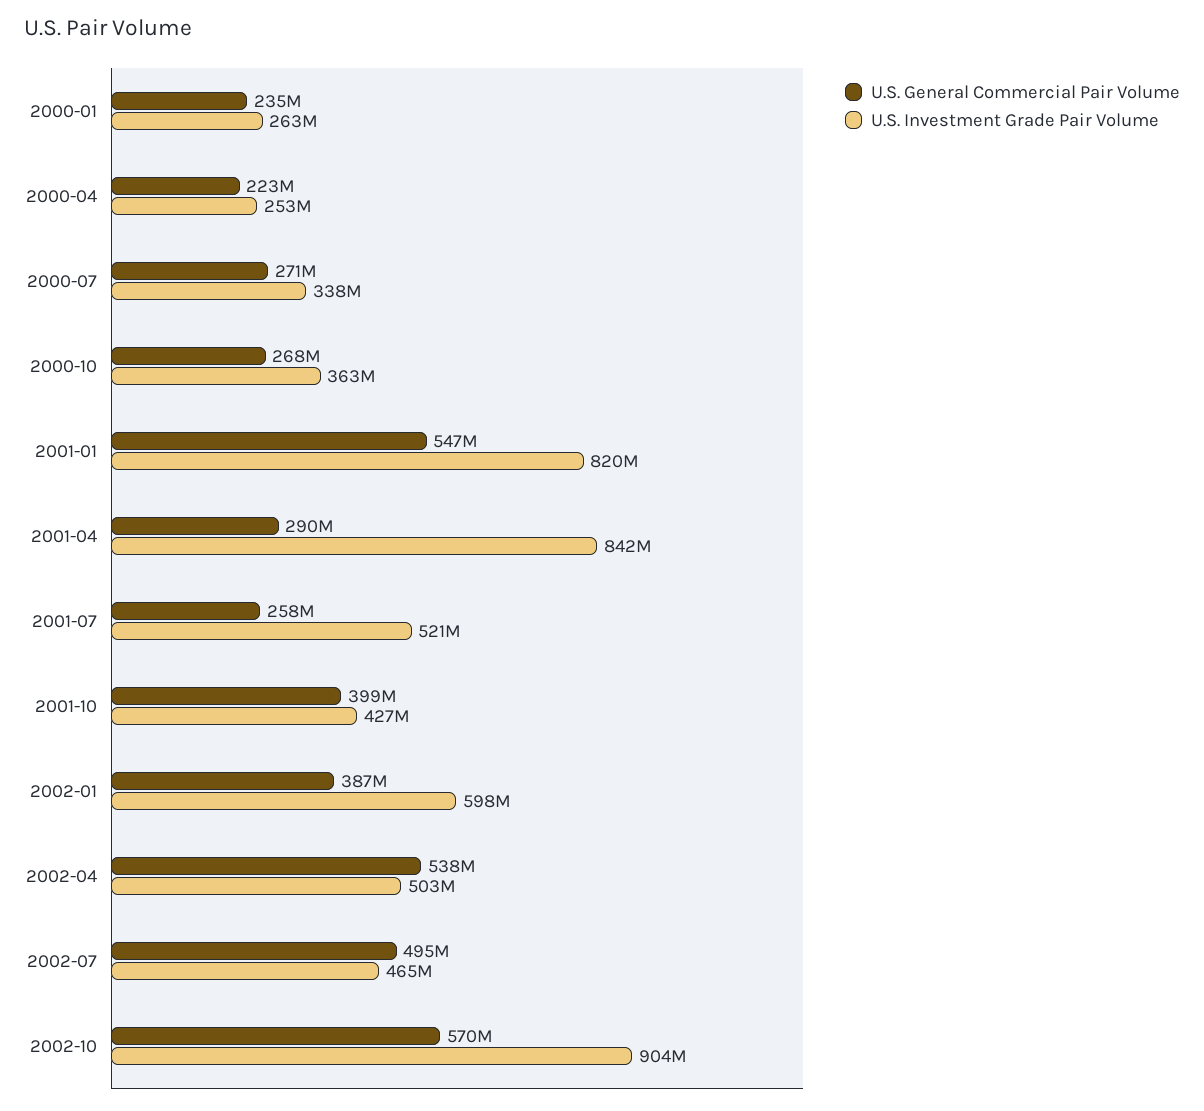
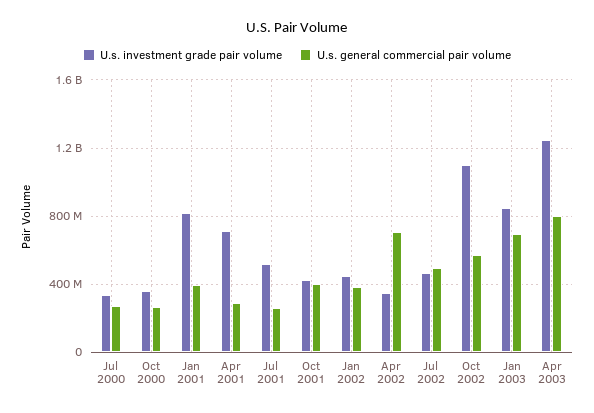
U.S. General Commercial Pair Volume, 2000-01: 235000000 -> none
U.S. Investment Grade Pair Volume, 2000-01: 263000000 -> none
U.S. General Commercial Pair Volume, 2000-04: 223000000 -> none
U.S. Investment Grade Pair Volume, 2000-04: 253000000 -> none
U.S. General Commercial Pair Volume, 2001-01: 547000000 -> 400000000
U.S. Investment Grade Pair Volume, 2001-04: 842000000 -> 700000000
U.S. Investment Grade Pair Volume, 2002-01: 598000000 -> 450000000
U.S. General Commercial Pair Volume, 2002-04: 538000000 -> 700000000
U.S. Investment Grade Pair Volume, 2002-04: 503000000 -> 350000000
U.S. Investment Grade Pair Volume, 2002-10: 904000000 -> 1100000000
U.S. Investment Grade Pair Volume, Jan 2003: none -> 850000000
U.S. General Commercial Pair Volume, Jan 2003: none -> 700000000
U.S. Investment Grade Pair Volume, Apr 2003: none -> 1250000000
U.S. General Commercial Pair Volume, Apr 2003: none -> 800000000

